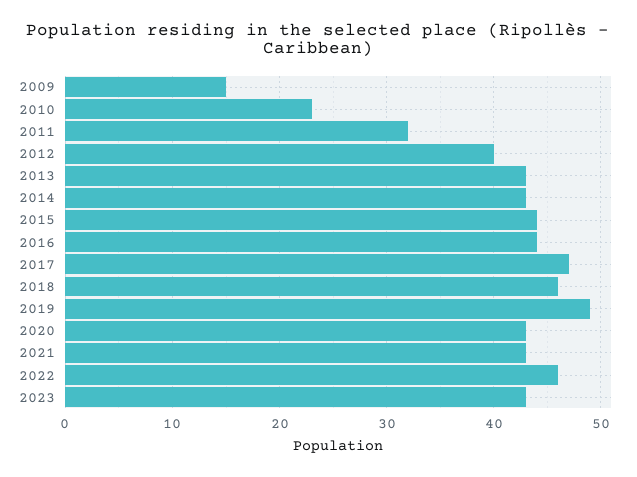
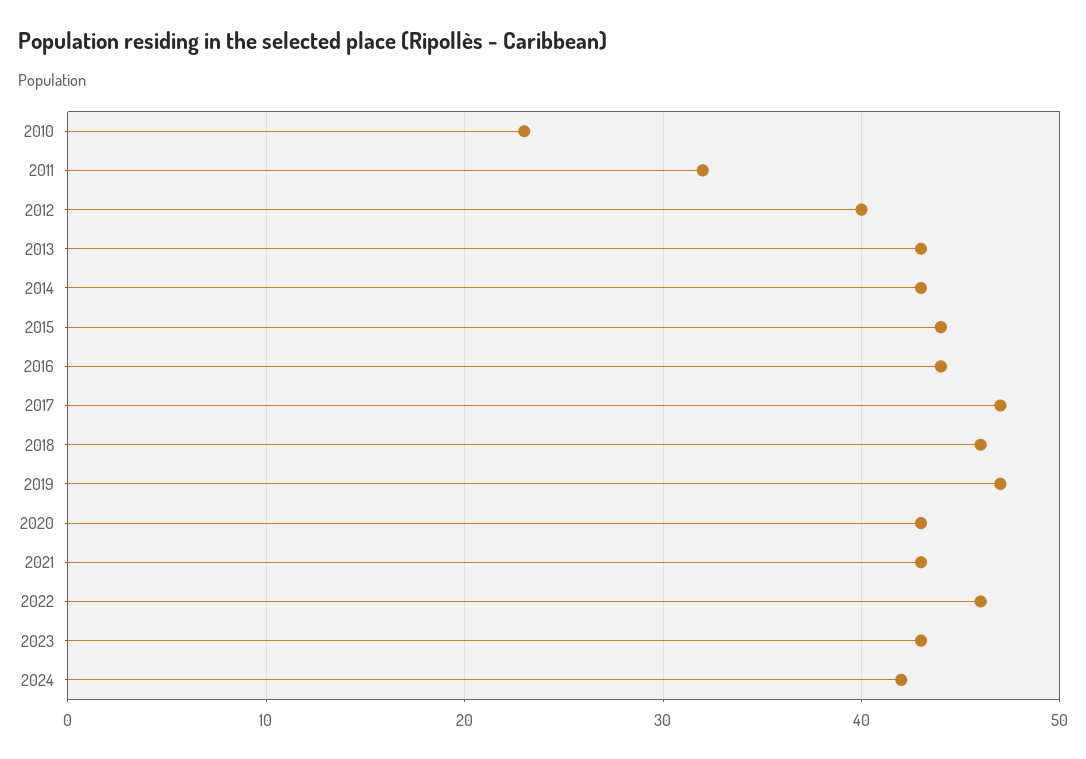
2009: 15 -> none
2019: 49 -> 47
2024: none -> 42

